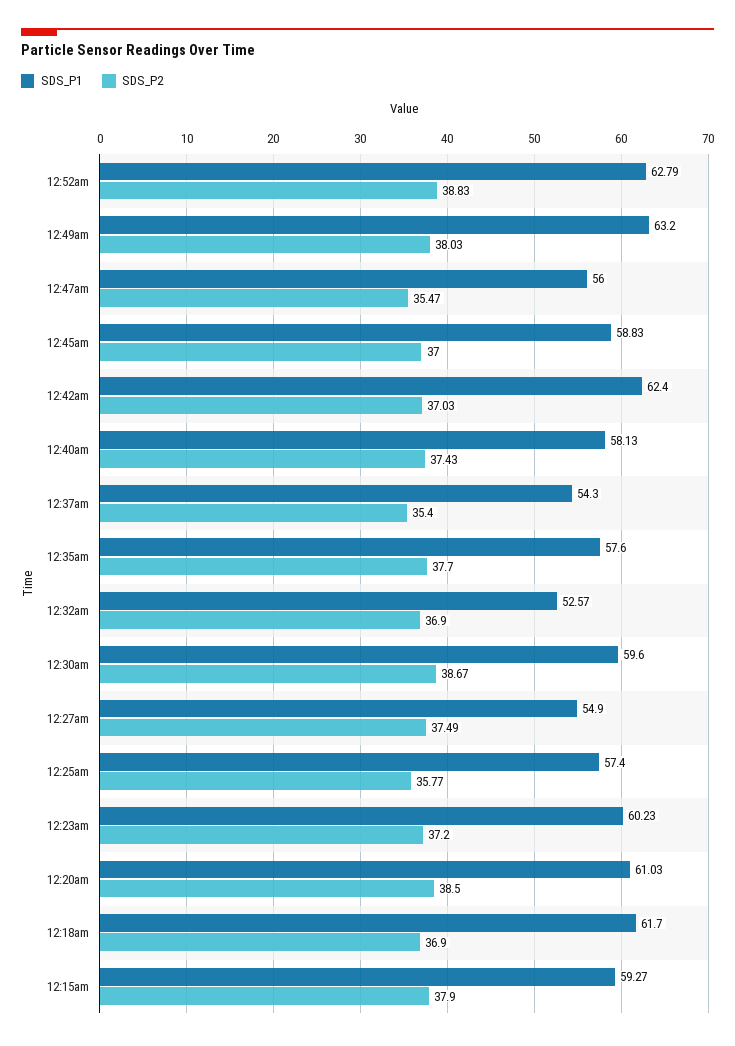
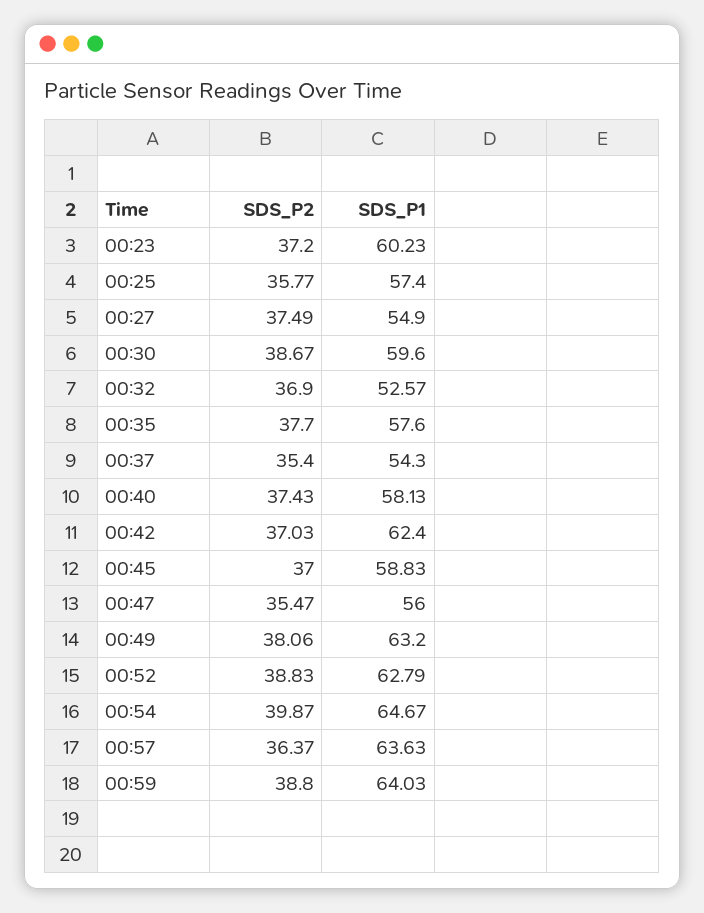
SDS_P2, 12:49am: 38.03 -> 38.06
SDS_P1, 12:20am: 61.03 -> none
SDS_P2, 12:20am: 38.5 -> none
SDS_P1, 12:18am: 61.7 -> none
SDS_P2, 12:18am: 36.9 -> none
SDS_P1, 12:15am: 59.27 -> none
SDS_P2, 12:15am: 37.9 -> none
SDS_P2, 00:54: none -> 39.87
SDS_P1, 00:54: none -> 64.67
SDS_P2, 00:57: none -> 36.37
SDS_P1, 00:57: none -> 63.63
SDS_P2, 00:59: none -> 38.8
SDS_P1, 00:59: none -> 64.03

